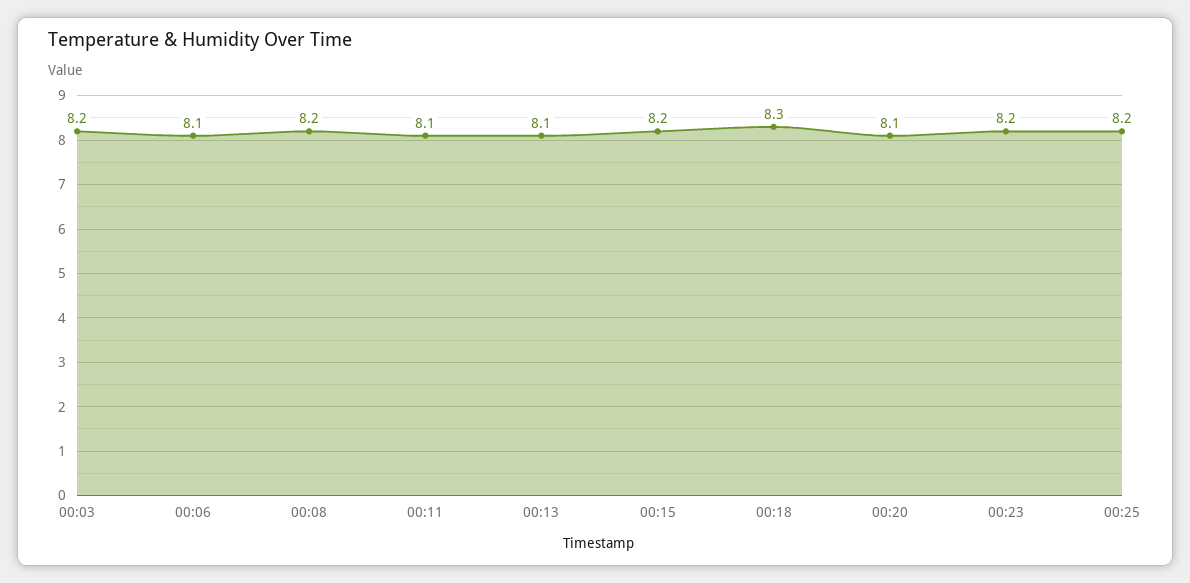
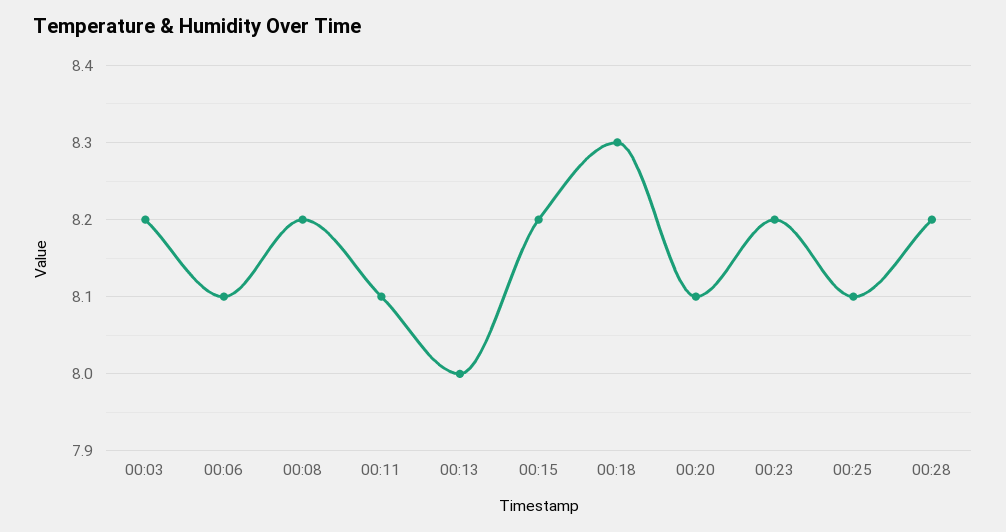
00:13: 8.1 -> 8
00:25: 8.2 -> 8.1
00:28: none -> 8.2

